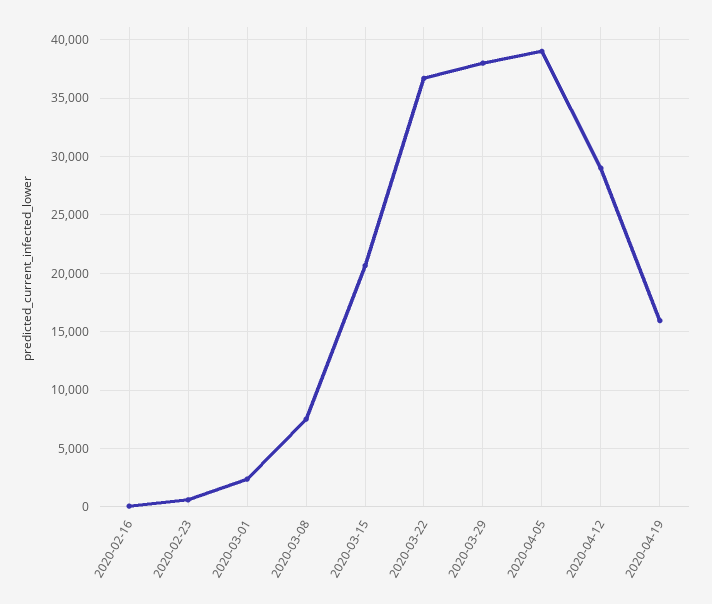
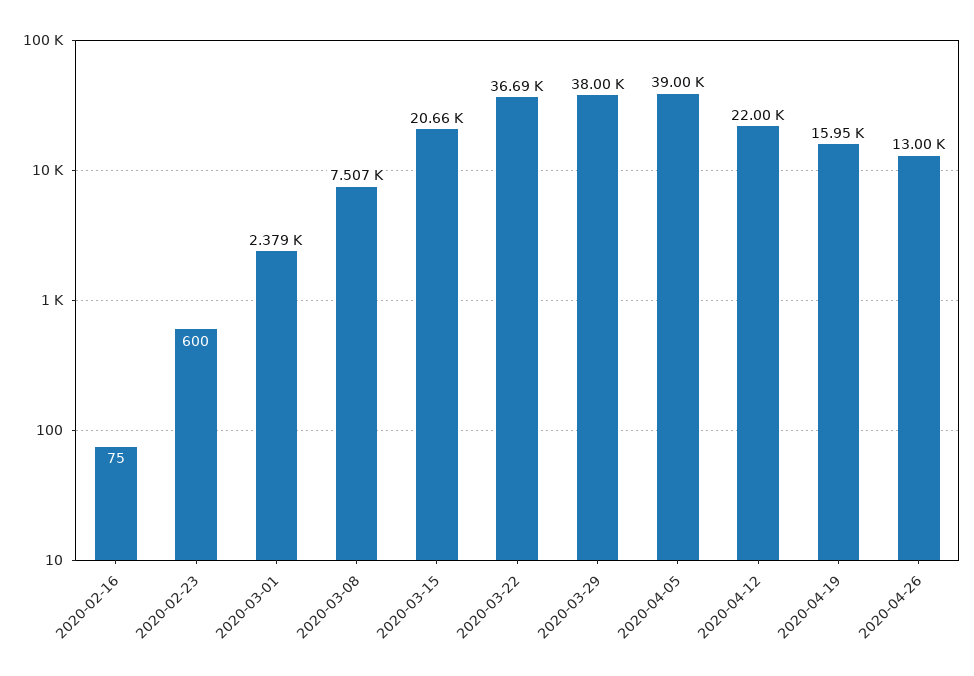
2020-04-12: 29000 -> 22000
2020-04-26: none -> 13000

